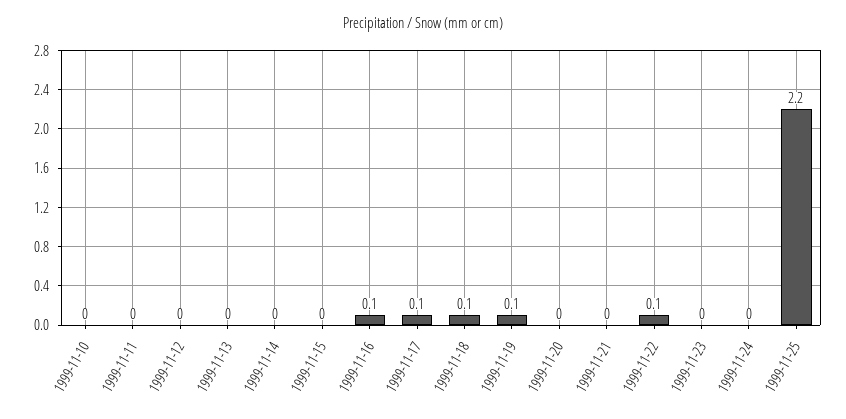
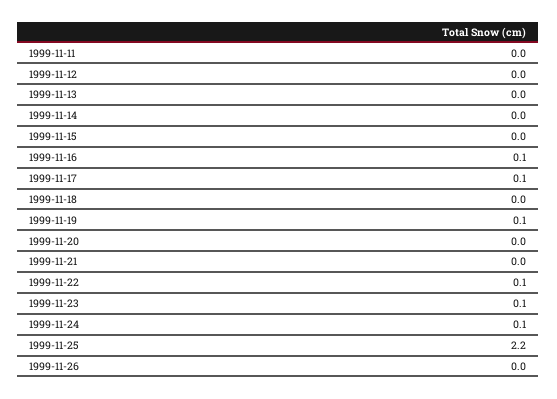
1999-11-10: 0 -> none
1999-11-18: 0.1 -> 0
1999-11-23: 0 -> 0.1
1999-11-24: 0 -> 0.1
1999-11-26: none -> 0

